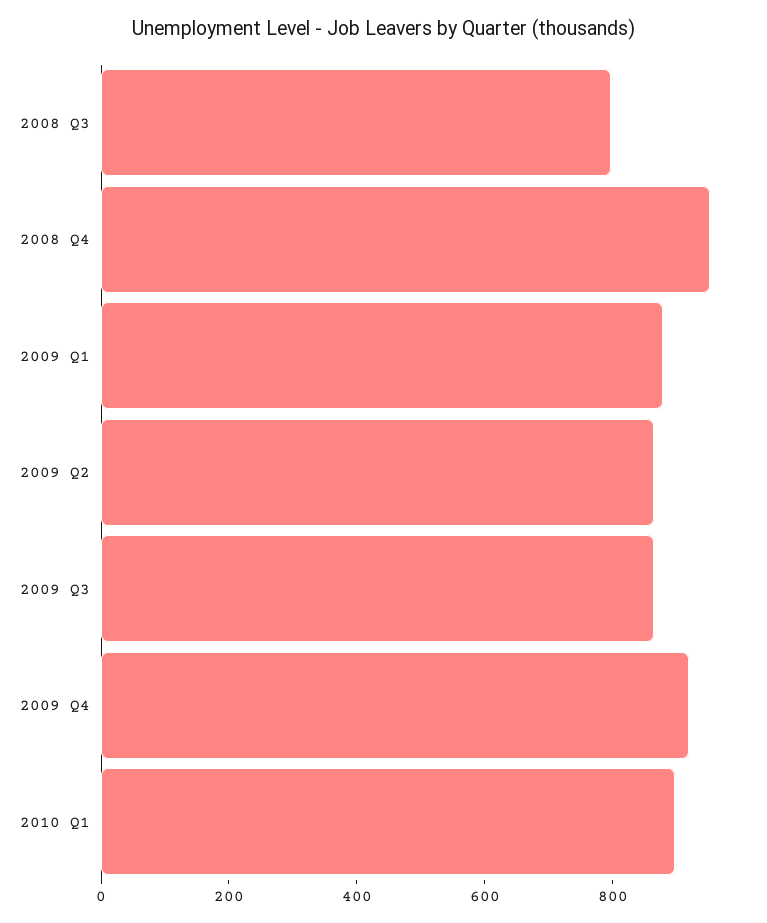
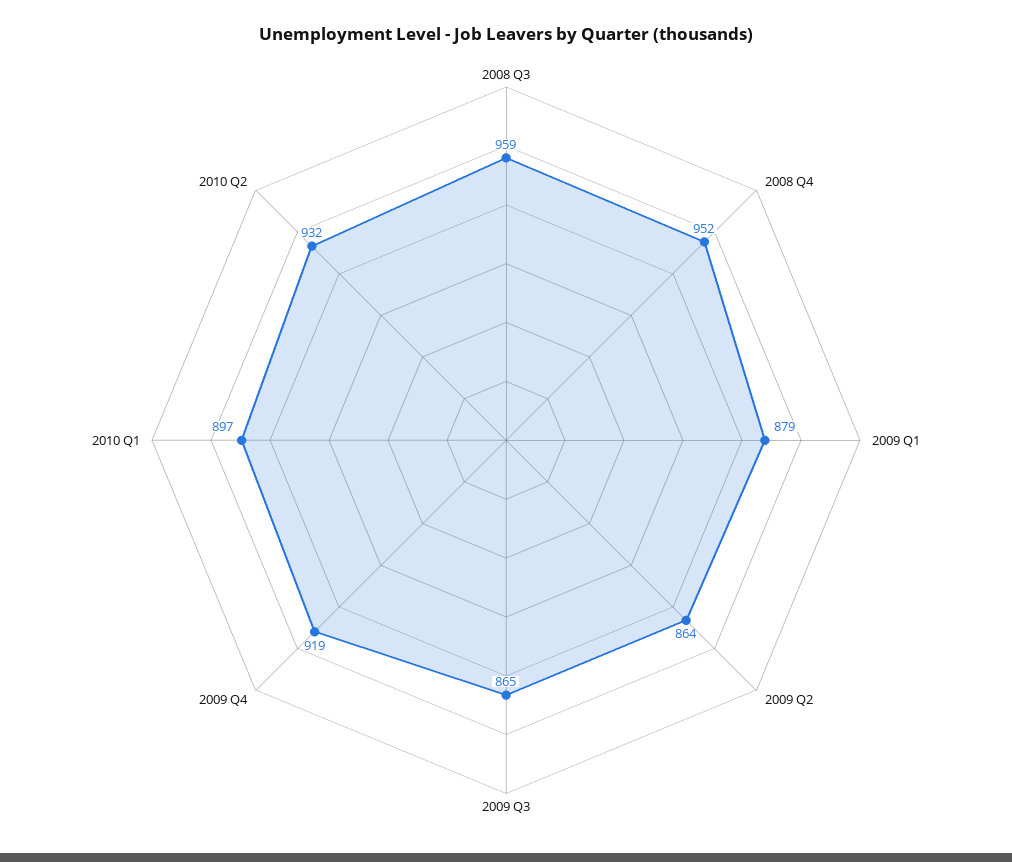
2008 Q3: 800 -> 959
2010 Q2: none -> 932

